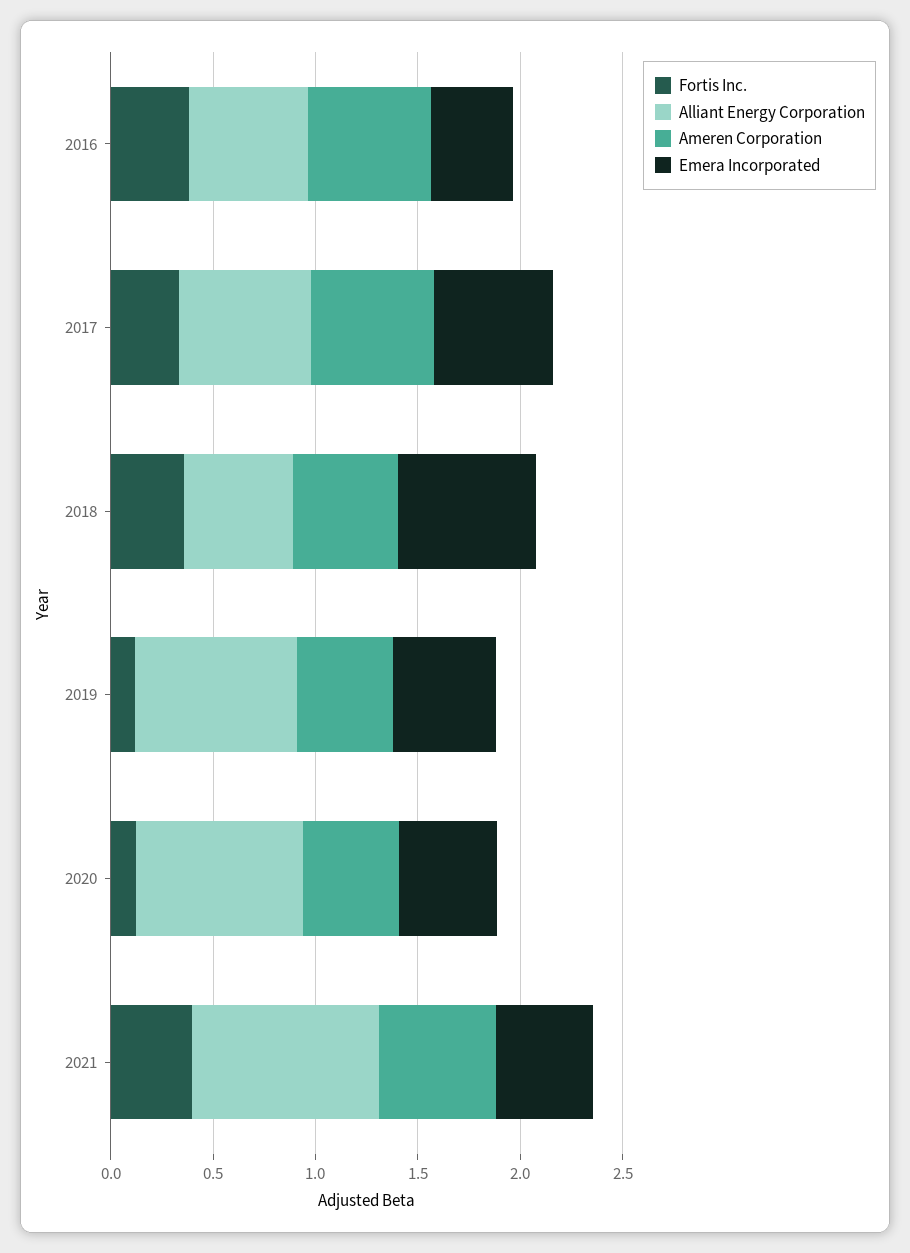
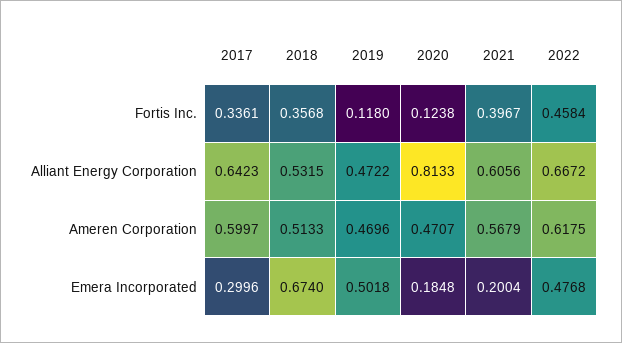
Fortis Inc., 2016: 0.4 -> none
Alliant Energy Corporation, 2016: 0.6 -> none
Ameren Corporation, 2016: 0.6 -> none
Emera Incorporated, 2016: 0.4 -> none
Emera Incorporated, 2017: 0.6 -> 0.2996
Alliant Energy Corporation, 2019: 0.8 -> 0.4722
Emera Incorporated, 2020: 0.5 -> 0.1848
Alliant Energy Corporation, 2021: 0.9 -> 0.6056
Emera Incorporated, 2021: 0.5 -> 0.2004
Fortis Inc., 2022: none -> 0.4584
Alliant Energy Corporation, 2022: none -> 0.6672
Ameren Corporation, 2022: none -> 0.6175
Emera Incorporated, 2022: none -> 0.4768

